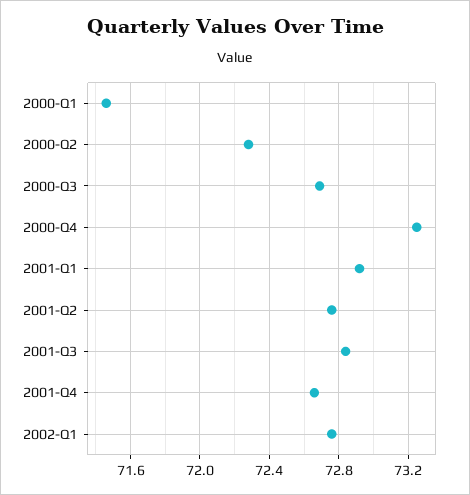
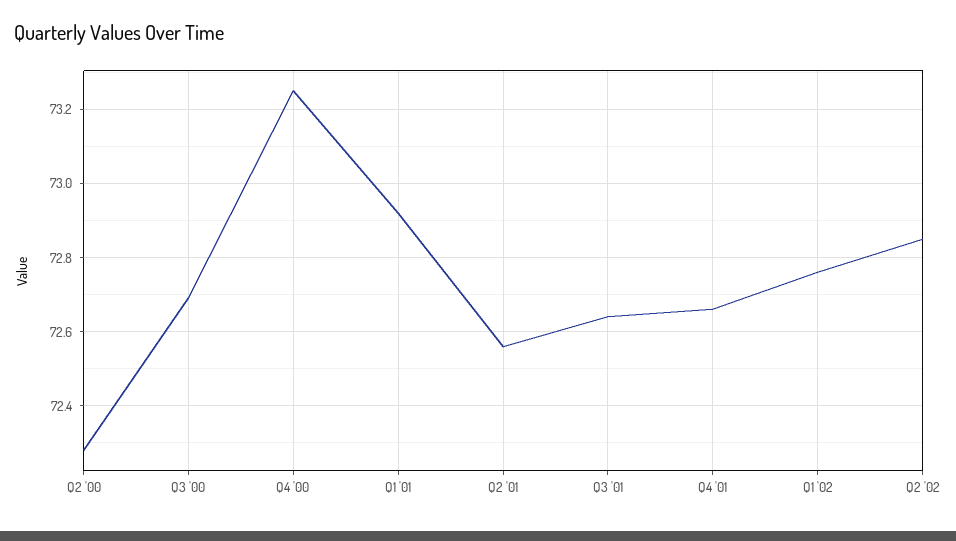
2000-Q1: 71.45 -> none
2001-Q2: 72.75 -> 72.55
2001-Q3: 72.85 -> 72.65
Q2 '02: none -> 72.85

